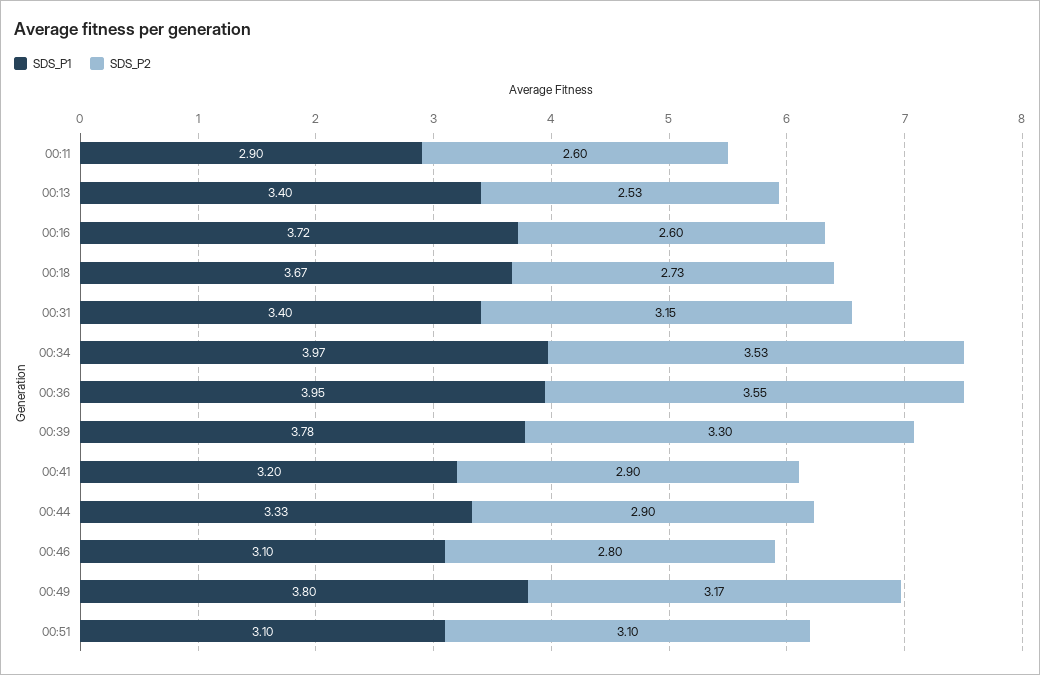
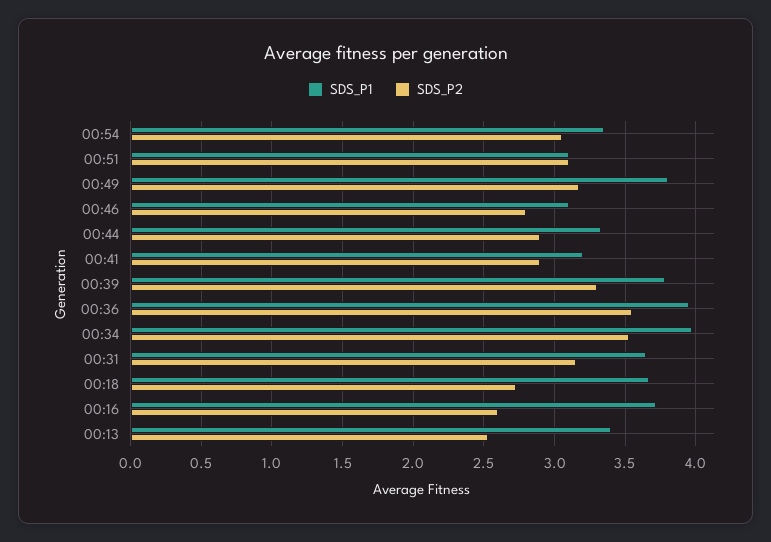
SDS_P1, 00:11: 2.9 -> none
SDS_P2, 00:11: 2.6 -> none
SDS_P1, 00:31: 3.4 -> 3.65
SDS_P1, 00:54: none -> 3.35
SDS_P2, 00:54: none -> 3.05

